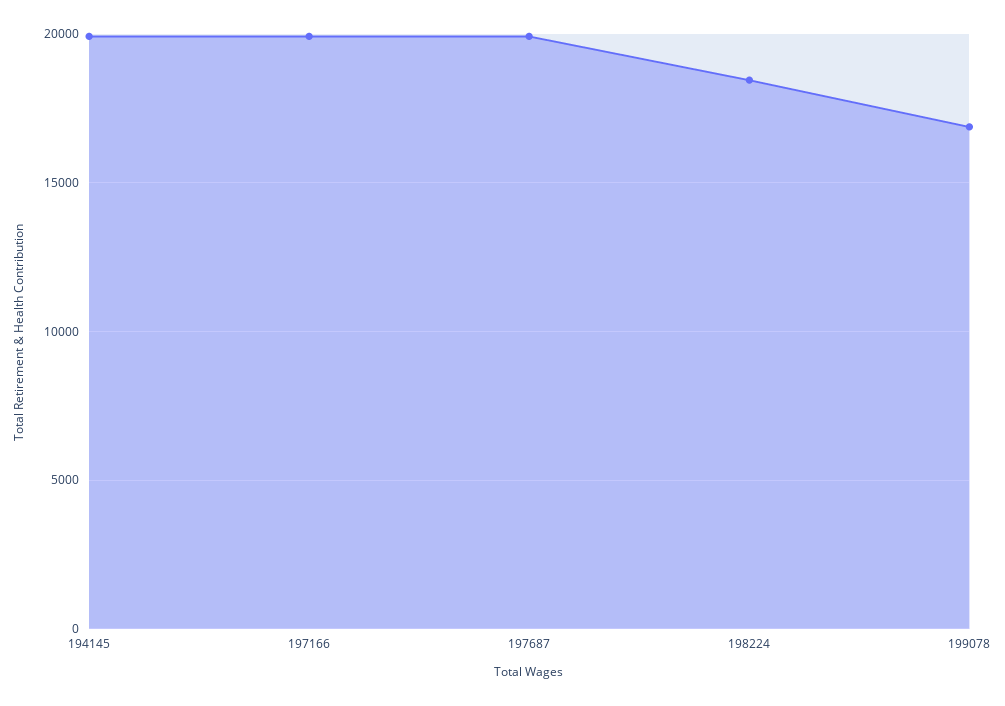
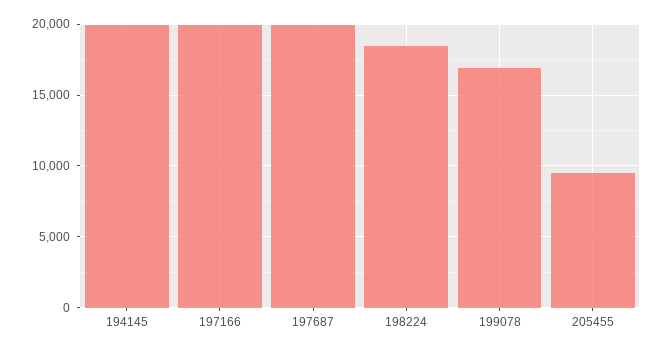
205455: none -> 9500

